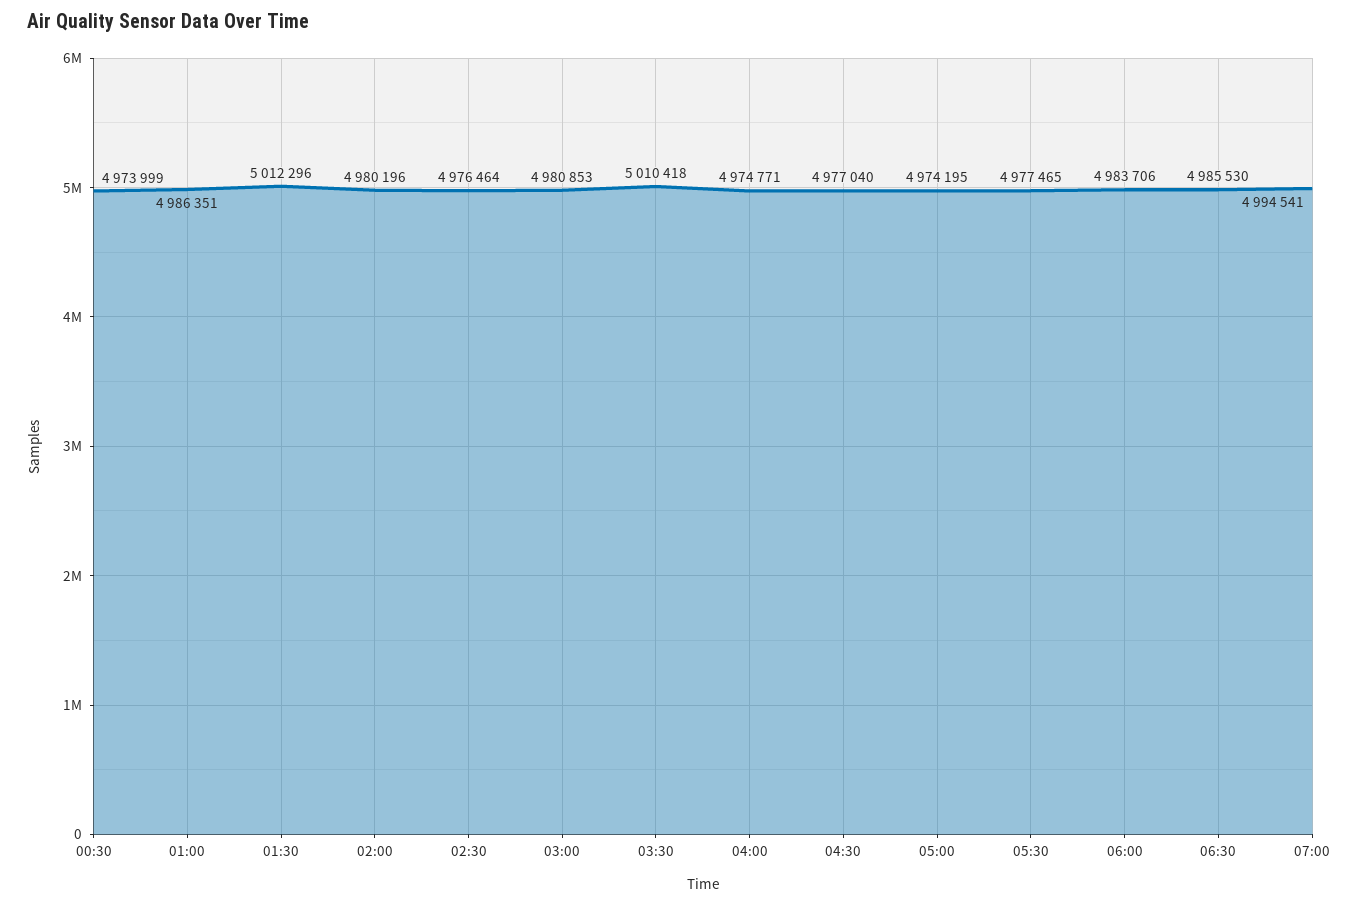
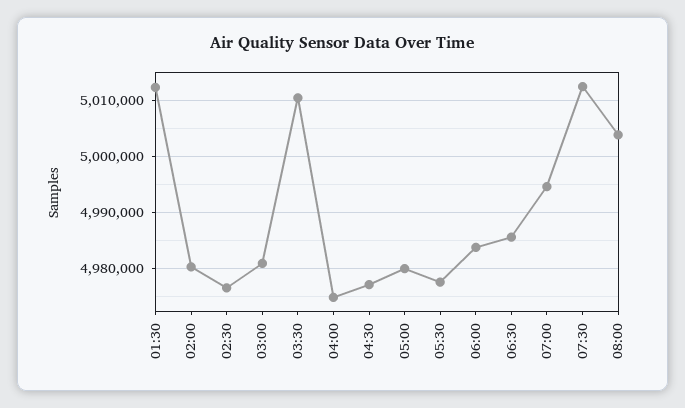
00:30: 4973999 -> none
01:00: 4986351 -> none
05:00: 4974195 -> 4980000
07:30: none -> 5012000
08:00: none -> 5004000

